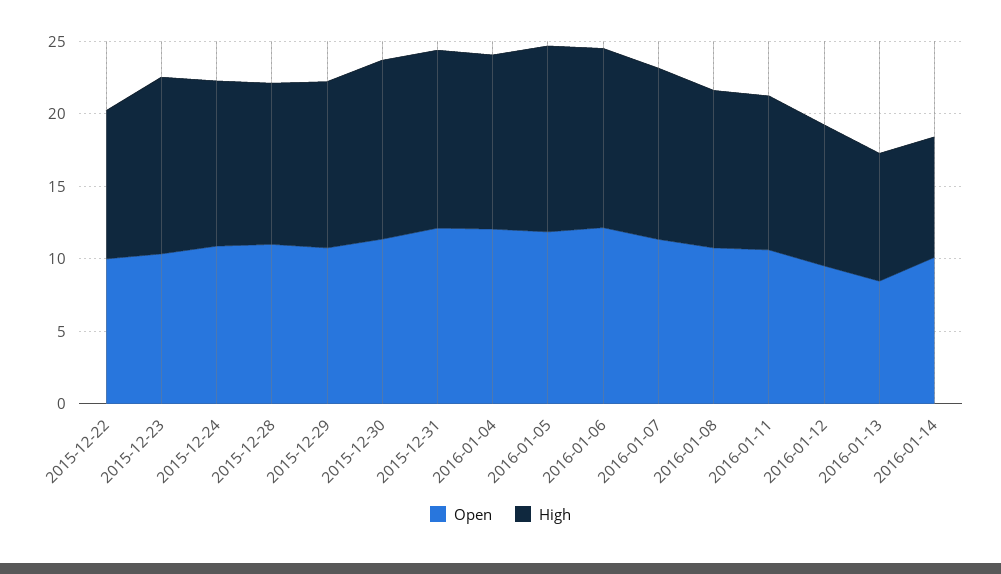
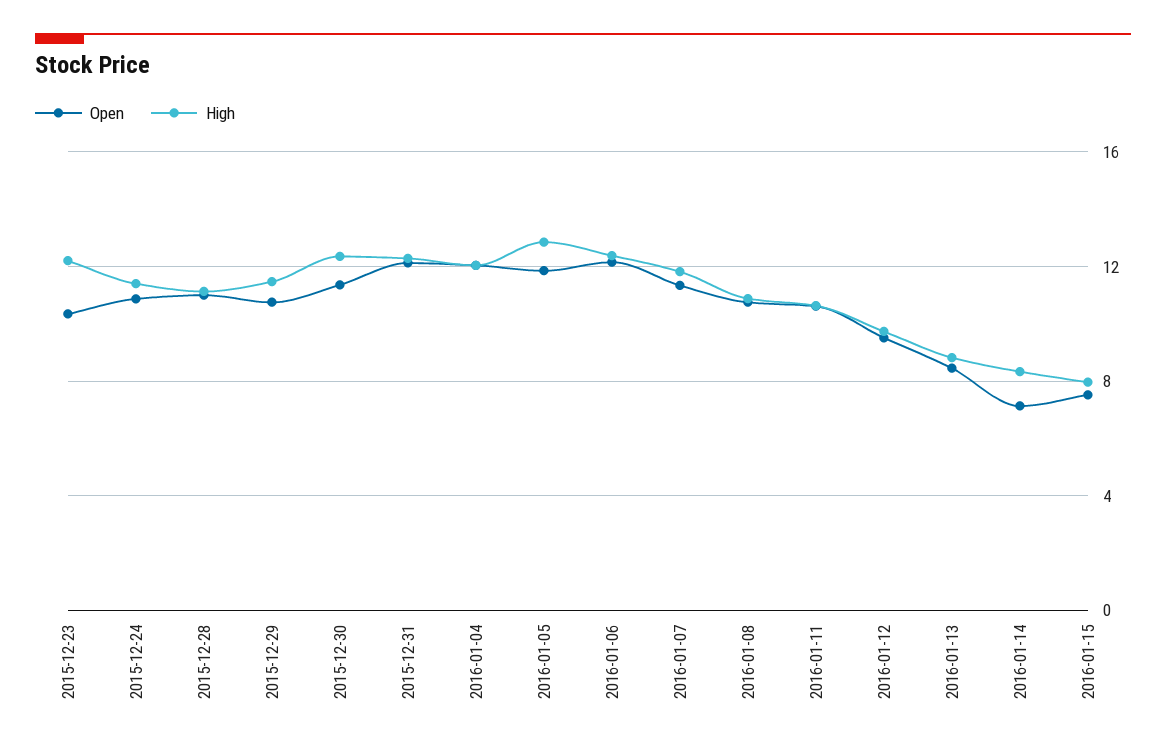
Open, 2015-12-22: 10 -> none
High, 2015-12-22: 10 -> none
Open, 2016-01-14: 10 -> 7
Open, 2016-01-15: none -> 7.5
High, 2016-01-15: none -> 8

